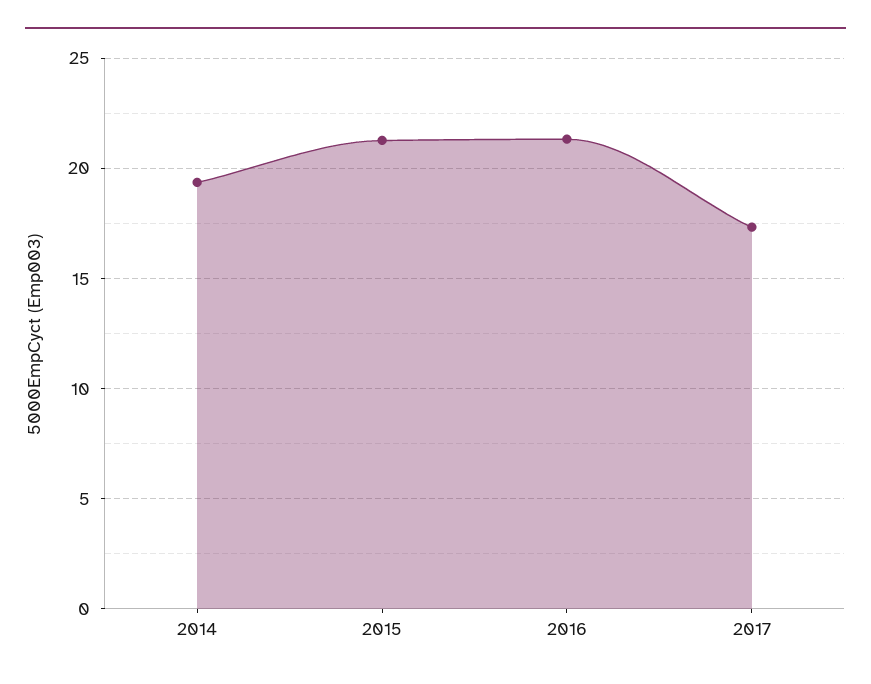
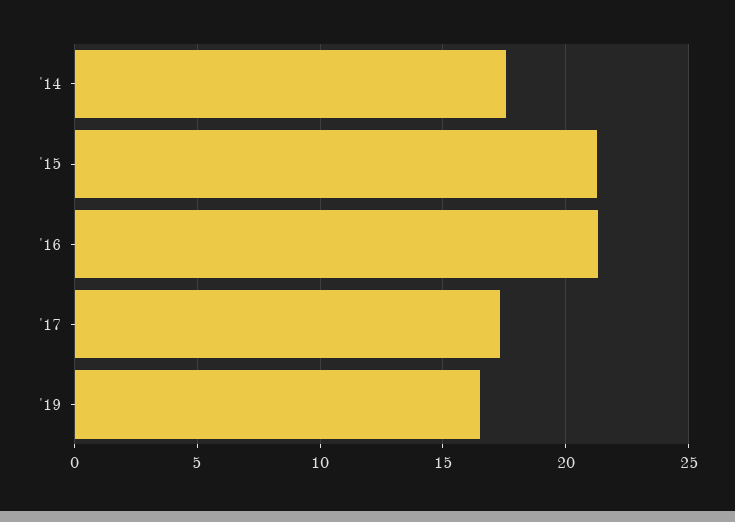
2014: 19.5 -> 17.5
'19: none -> 16.5

